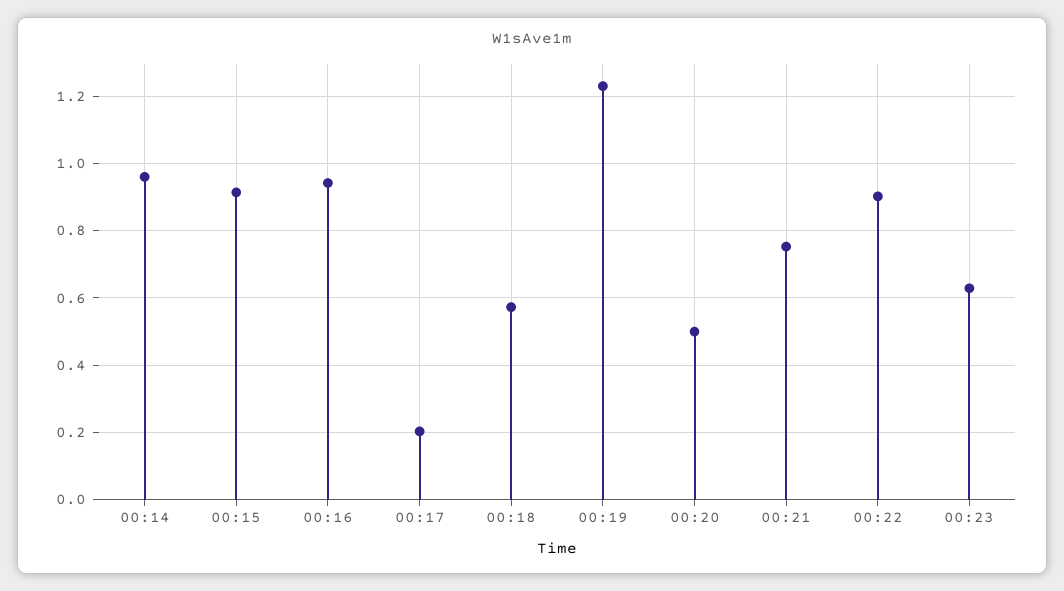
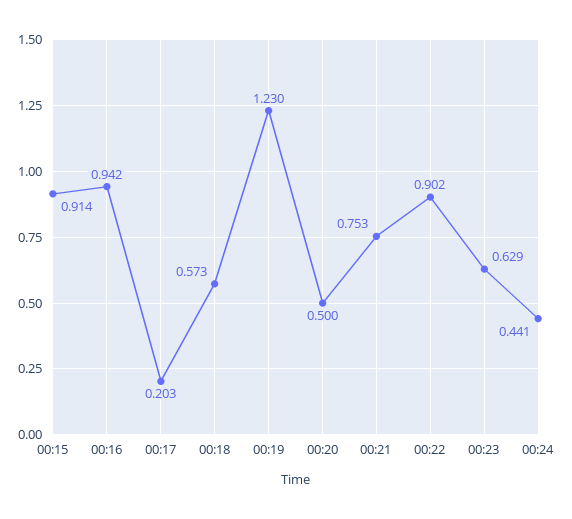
00:14: 0.96 -> none
00:24: none -> 0.441

